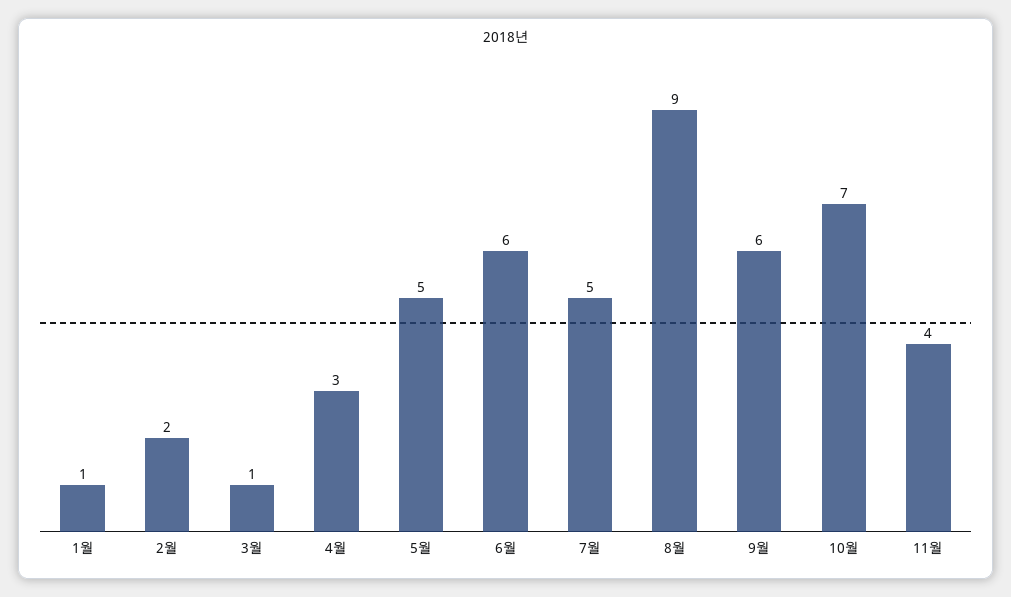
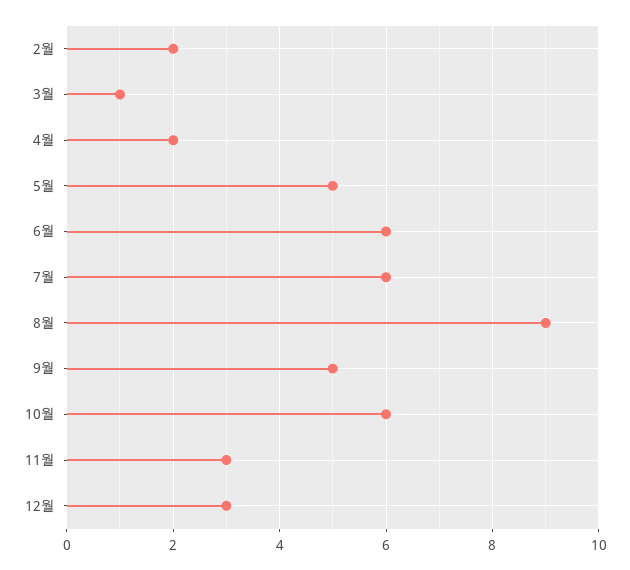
1월: 1 -> none
4월: 3 -> 2
7월: 5 -> 6
9월: 6 -> 5
10월: 7 -> 6
11월: 4 -> 3
12월: none -> 3

